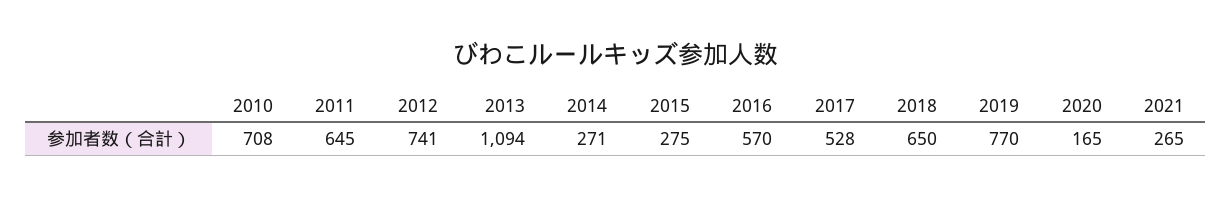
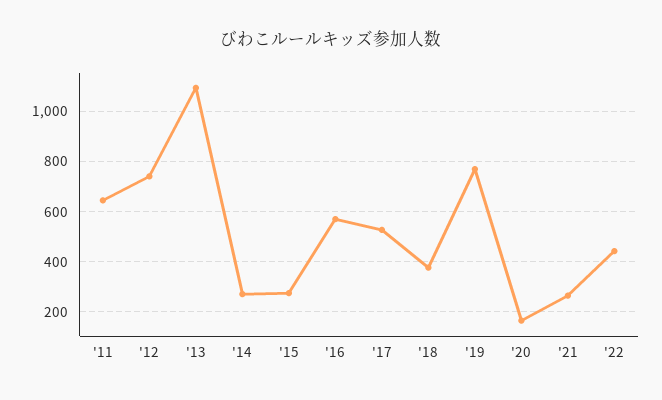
2010: 708 -> none
2018: 650 -> 375
'22: none -> 450

